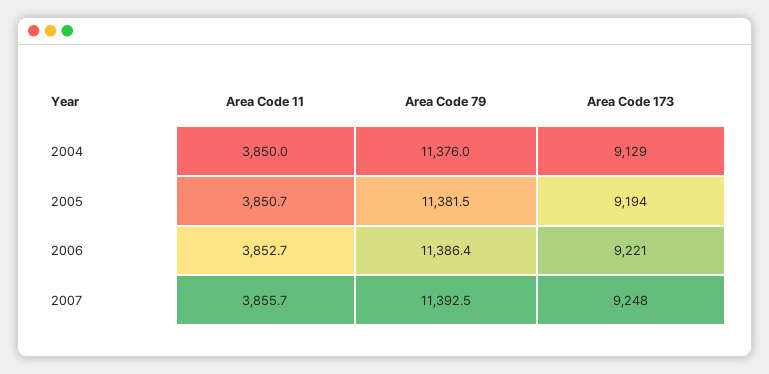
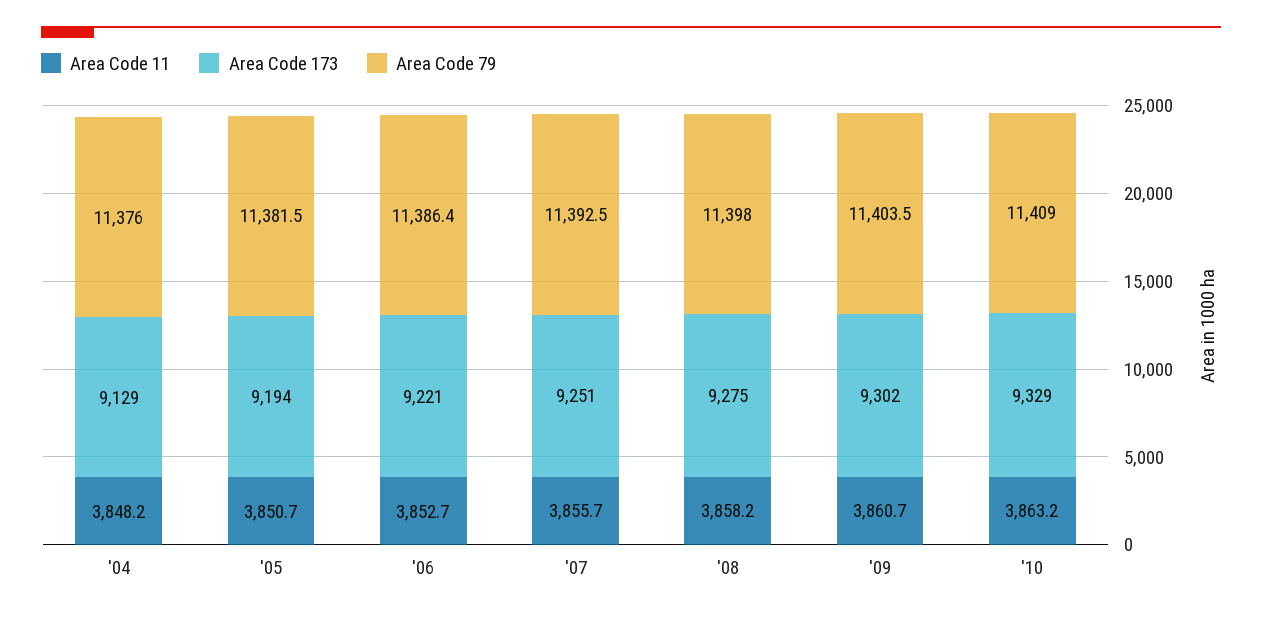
Area Code 11, 2004: 3850 -> 3848.2
Area Code 173, 2007: 9248 -> 9251
Area Code 11, '08: none -> 3858.2
Area Code 173, '08: none -> 9275
Area Code 79, '08: none -> 11398
Area Code 11, '09: none -> 3860.7
Area Code 173, '09: none -> 9302
Area Code 79, '09: none -> 11403.5
Area Code 11, '10: none -> 3863.2
Area Code 173, '10: none -> 9329
Area Code 79, '10: none -> 11409

